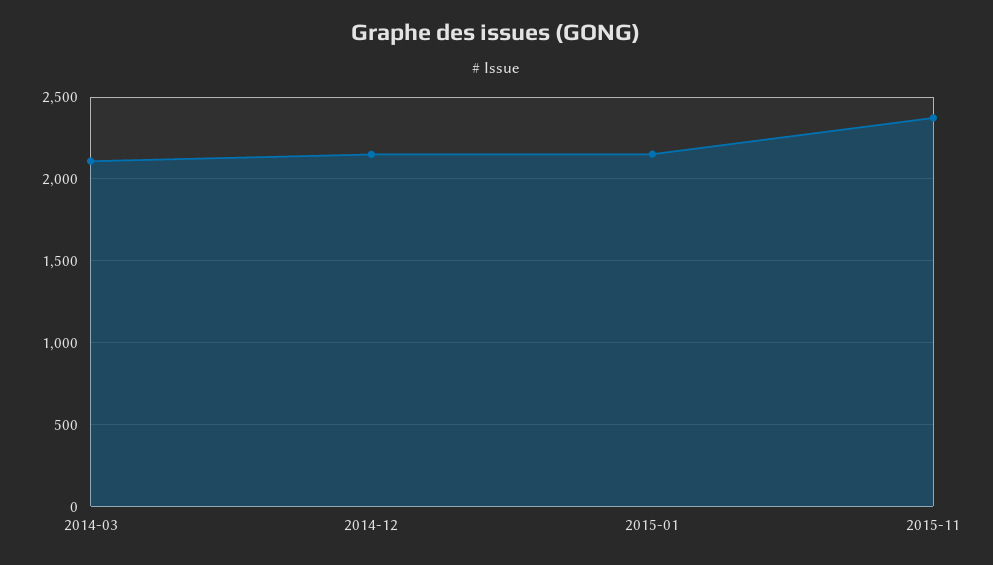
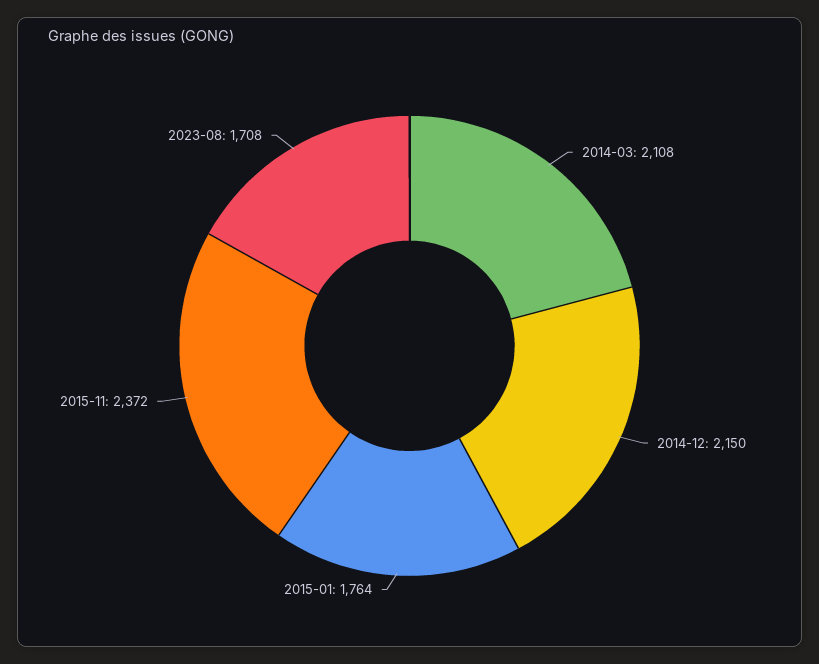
2015-01: 2150 -> 1764
2023-08: none -> 1708

